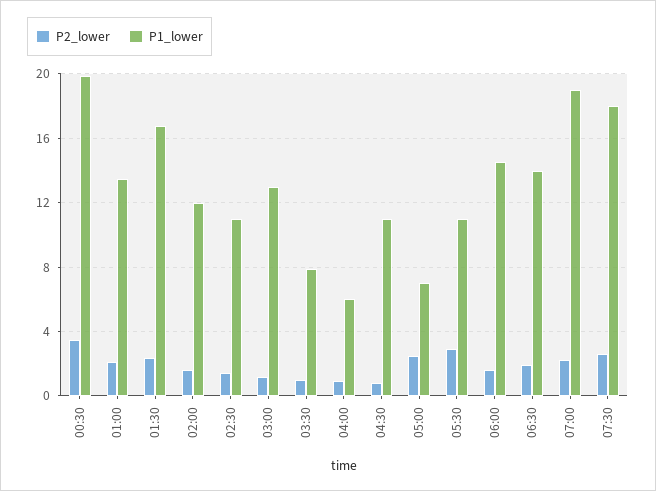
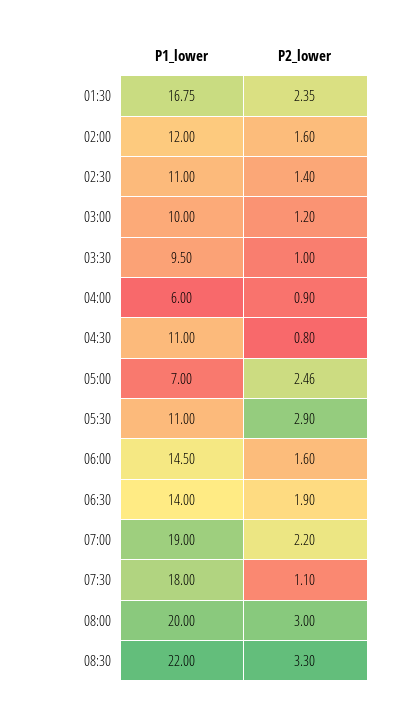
P2_lower, 00:30: 3.5 -> none
P1_lower, 00:30: 20 -> none
P2_lower, 01:00: 2 -> none
P1_lower, 01:00: 13.5 -> none
P1_lower, 03:00: 13 -> 10
P1_lower, 03:30: 8 -> 9.5
P2_lower, 07:30: 2.5 -> 1.1
P1_lower, 08:00: none -> 20
P2_lower, 08:00: none -> 3
P1_lower, 08:30: none -> 22
P2_lower, 08:30: none -> 3.3

